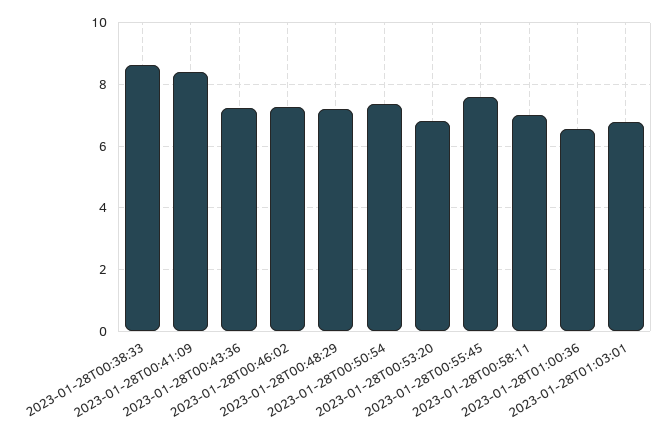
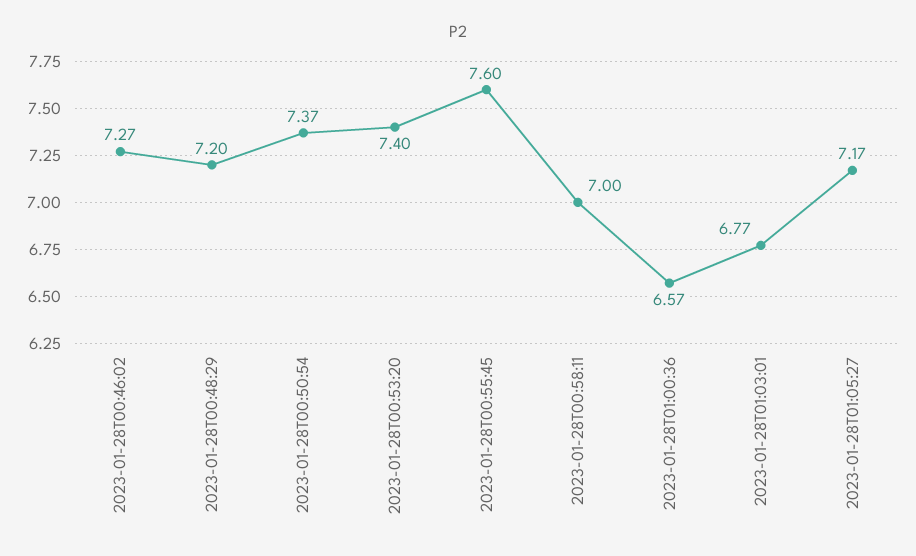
2023-01-28T00:38:33: 8.6 -> none
2023-01-28T00:41:09: 8.4 -> none
2023-01-28T00:43:36: 7.2 -> none
2023-01-28T00:53:20: 6.8 -> 7.4
2023-01-28T01:05:27: none -> 7.17

